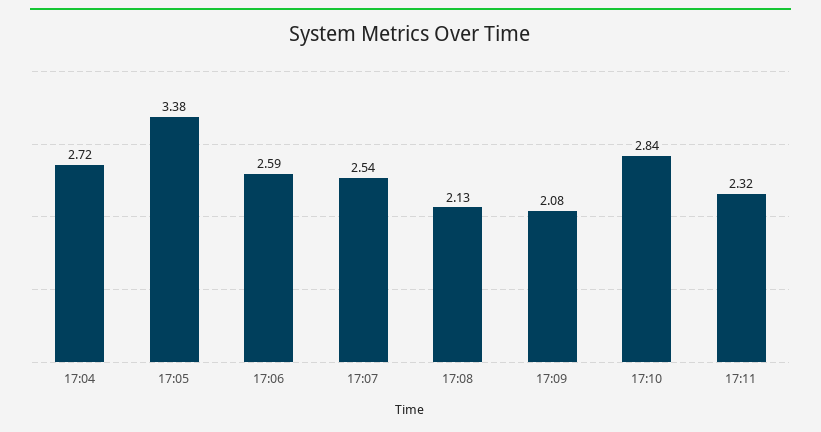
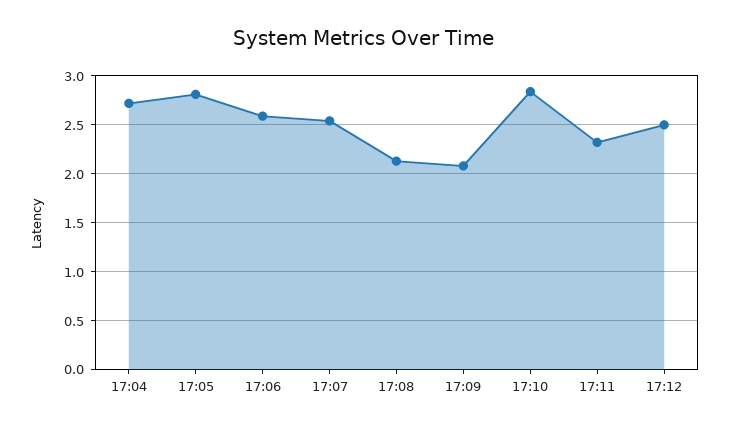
17:05: 3.38 -> 2.8
17:12: none -> 2.5

